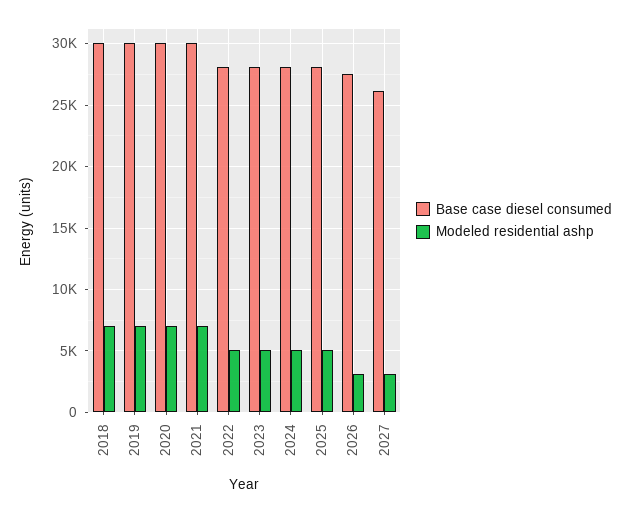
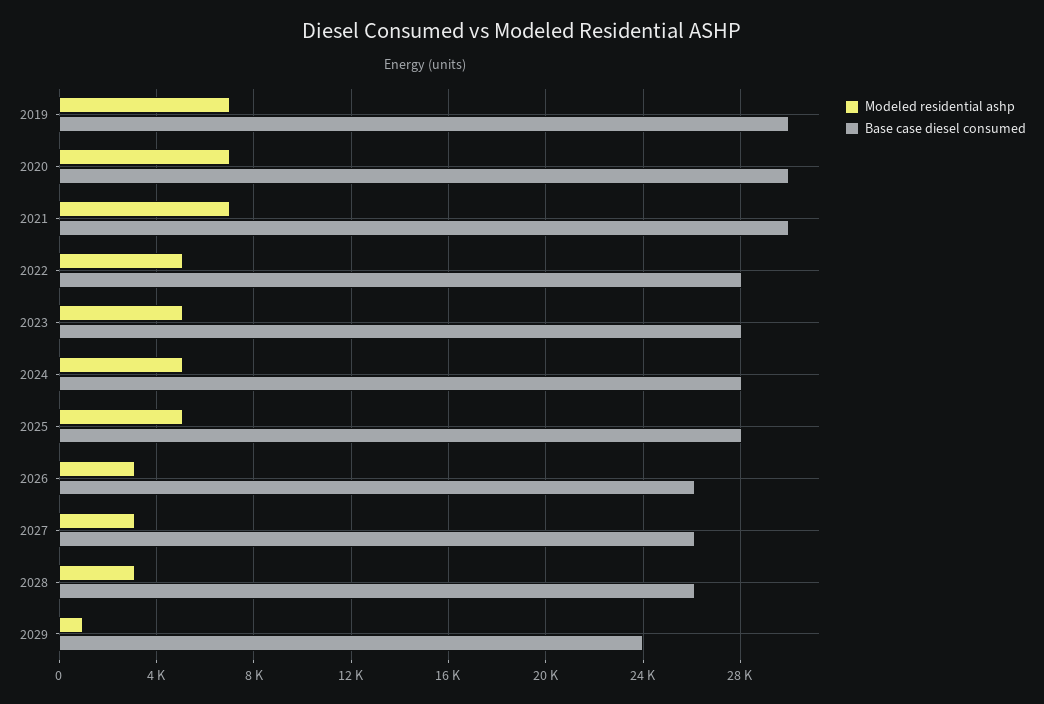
Base case diesel consumed, 2018: 30000 -> none
Modeled residential ashp, 2018: 7000 -> none
Base case diesel consumed, 2026: 27500 -> 26000
Modeled residential ashp, 2028: none -> 3000
Base case diesel consumed, 2028: none -> 26000
Modeled residential ashp, 2029: none -> 1000
Base case diesel consumed, 2029: none -> 24000

